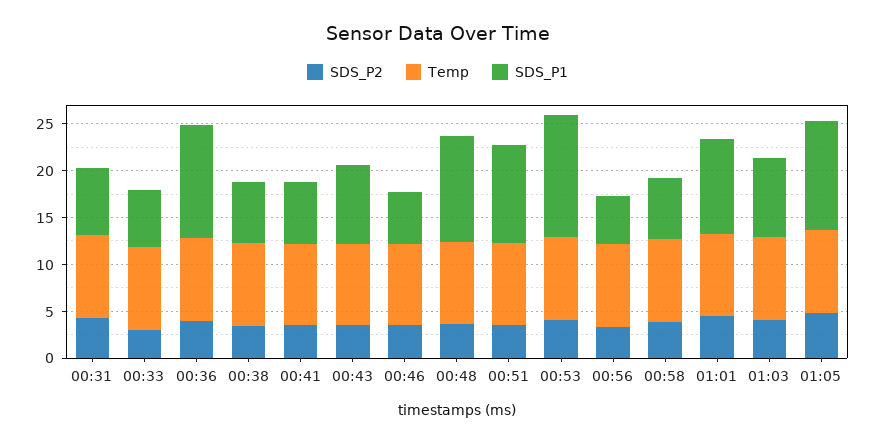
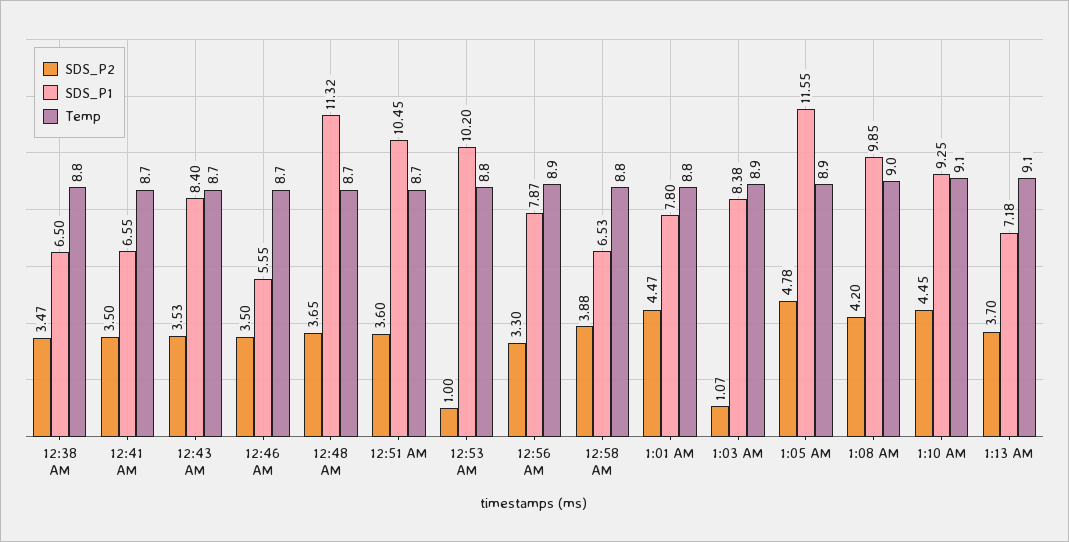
SDS_P2, 00:31: 4 -> none
Temp, 00:31: 9 -> none
SDS_P1, 00:31: 7 -> none
SDS_P2, 00:33: 3 -> none
Temp, 00:33: 9 -> none
SDS_P1, 00:33: 6 -> none
SDS_P2, 00:36: 4 -> none
Temp, 00:36: 9 -> none
SDS_P1, 00:36: 12 -> none
SDS_P2, 00:53: 4 -> 1
SDS_P1, 00:53: 13 -> 10.2
SDS_P1, 00:56: 5 -> 7.87
SDS_P1, 01:01: 10 -> 7.8
SDS_P2, 01:03: 4 -> 1.07
SDS_P2, 1:08 AM: none -> 4.2
SDS_P1, 1:08 AM: none -> 9.85
Temp, 1:08 AM: none -> 9
SDS_P2, 1:10 AM: none -> 4.45
SDS_P1, 1:10 AM: none -> 9.25
Temp, 1:10 AM: none -> 9.1
SDS_P2, 1:13 AM: none -> 3.7
SDS_P1, 1:13 AM: none -> 7.18
Temp, 1:13 AM: none -> 9.1

